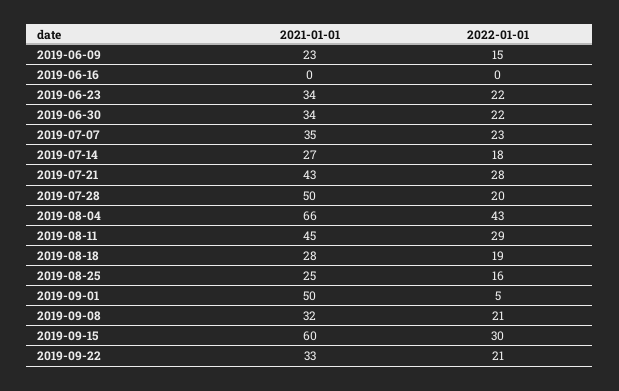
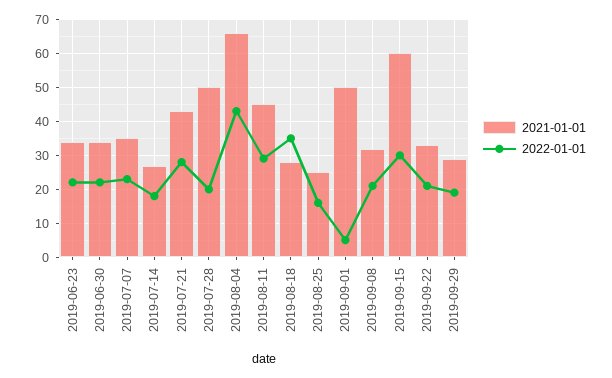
2021-01-01, 2019-06-09: 23 -> none
2022-01-01, 2019-06-09: 15 -> none
2021-01-01, 2019-06-16: 0 -> none
2022-01-01, 2019-06-16: 0 -> none
2022-01-01, 2019-08-18: 19 -> 35
2021-01-01, 2019-09-29: none -> 30
2022-01-01, 2019-09-29: none -> 20

